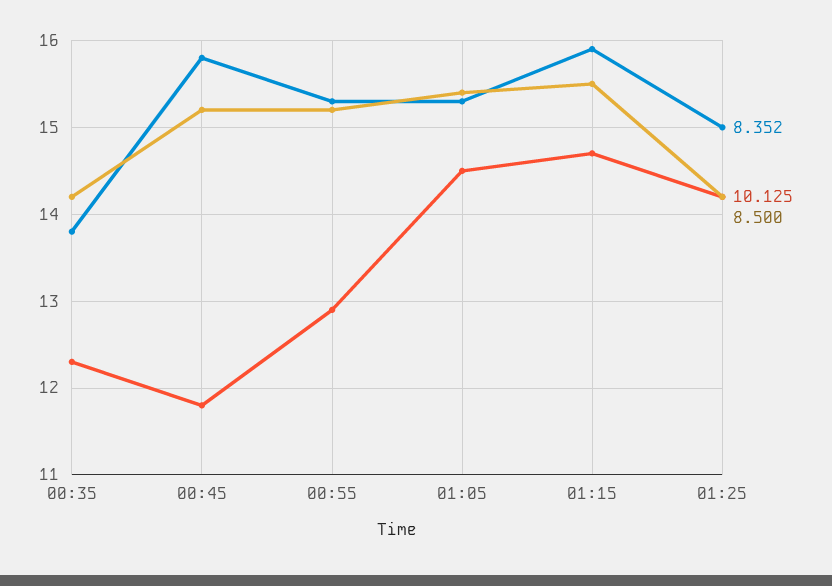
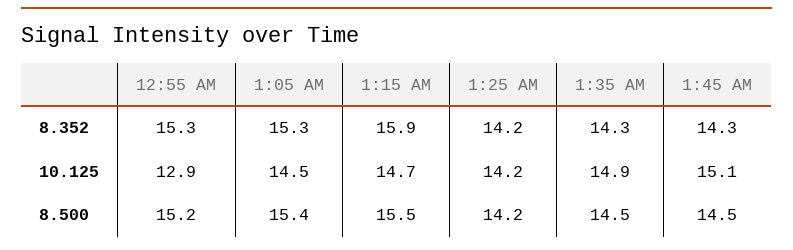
8.352, 00:35: 13.8 -> none
10.125, 00:35: 12.3 -> none
8.500, 00:35: 14.2 -> none
8.352, 00:45: 15.8 -> none
10.125, 00:45: 11.8 -> none
8.500, 00:45: 15.2 -> none
8.352, 01:25: 15 -> 14.2
8.352, 1:35 AM: none -> 14.3
8.352, 1:45 AM: none -> 14.3
10.125, 1:35 AM: none -> 14.9
10.125, 1:45 AM: none -> 15.1
8.500, 1:35 AM: none -> 14.5
8.500, 1:45 AM: none -> 14.5

